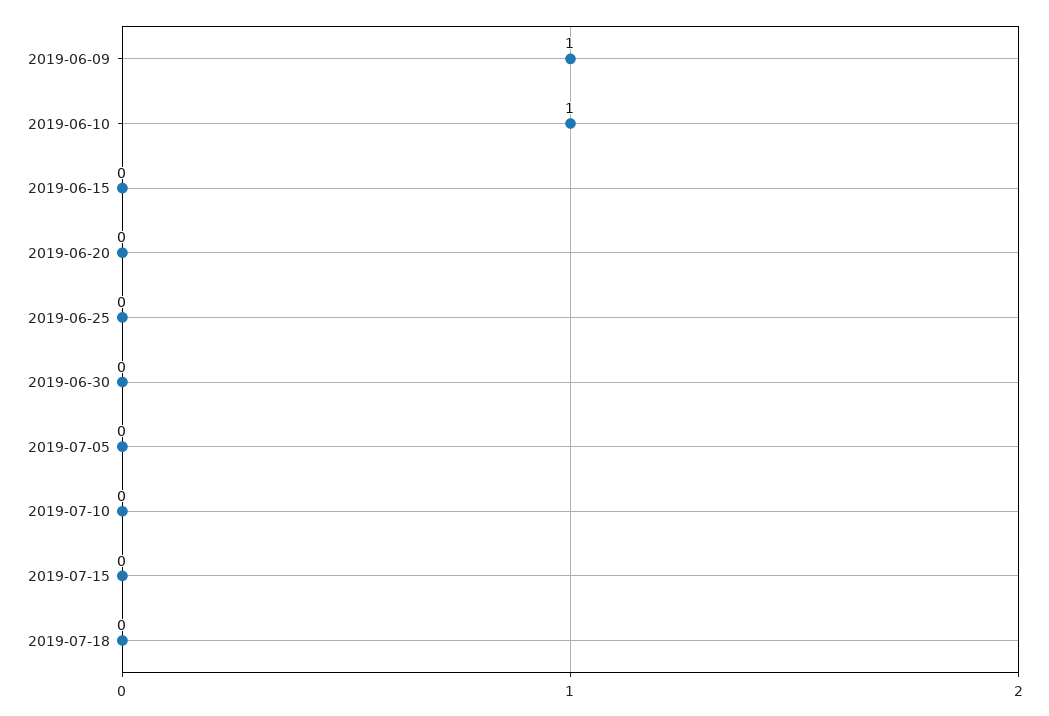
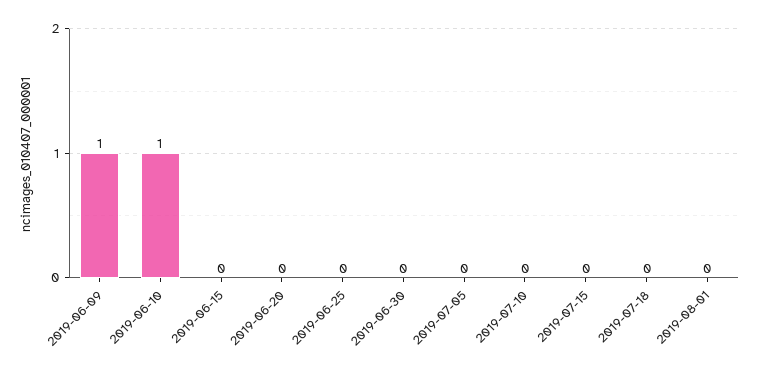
2019-08-01: none -> 0

